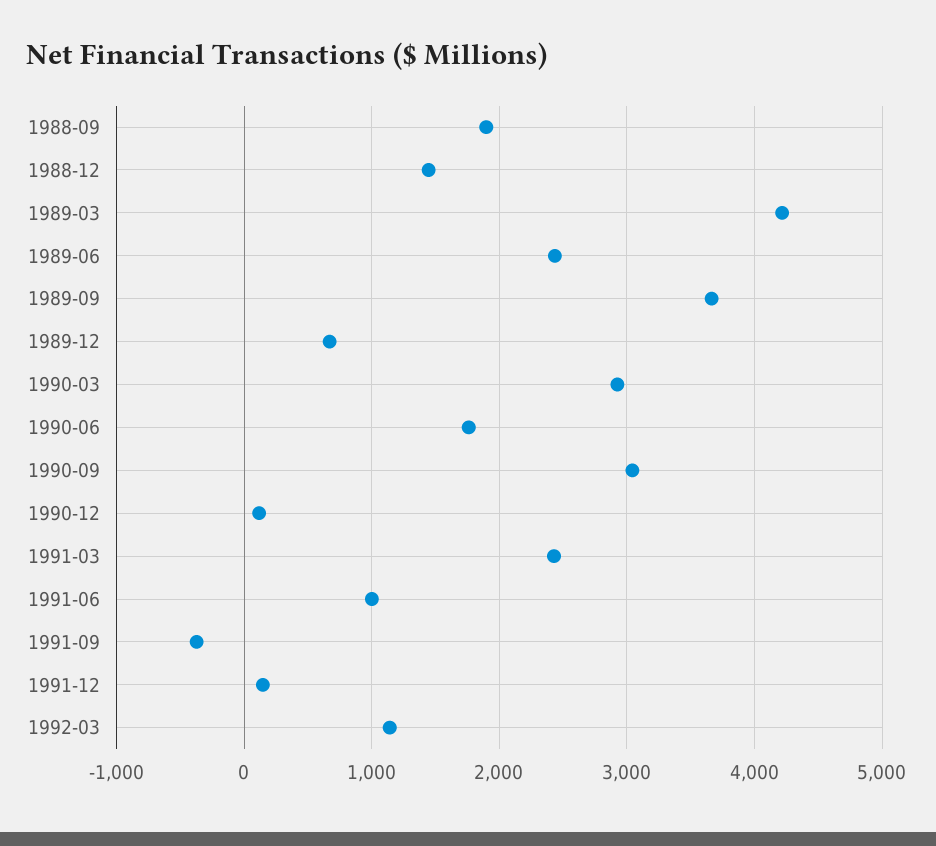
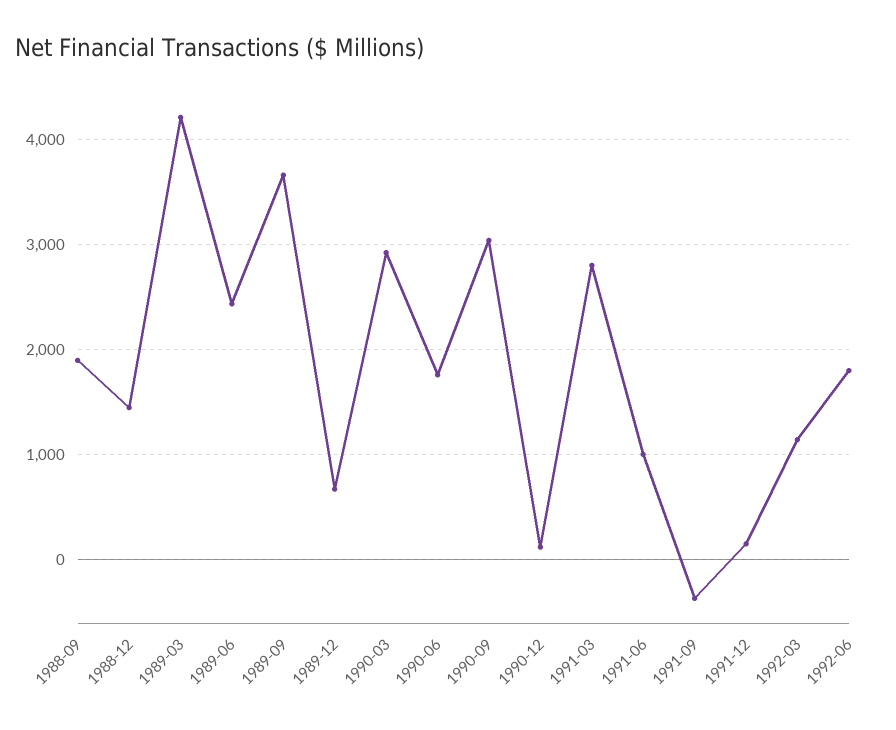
1991-03: 2400 -> 2800
1992-06: none -> 1800

